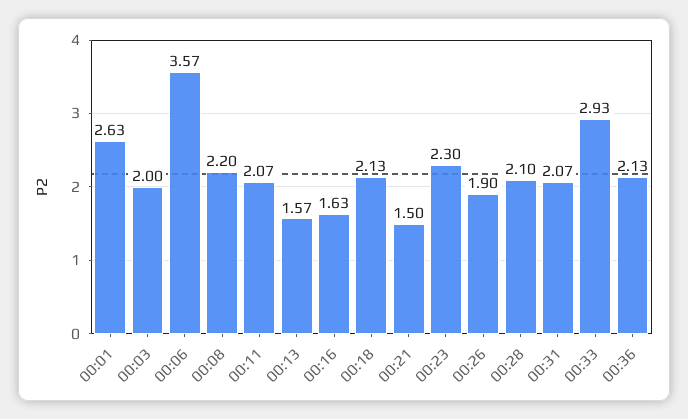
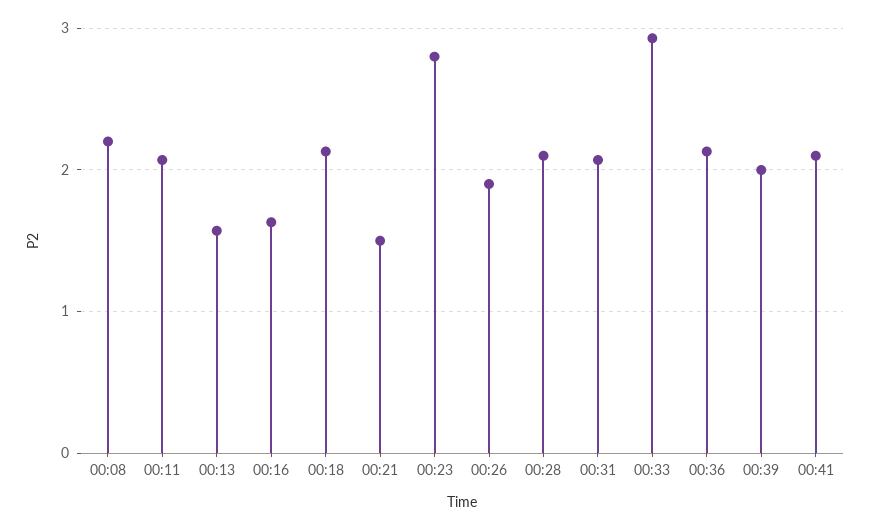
00:01: 2.63 -> none
00:03: 2 -> none
00:06: 3.57 -> none
00:23: 2.3 -> 2.8
00:39: none -> 2
00:41: none -> 2.1

